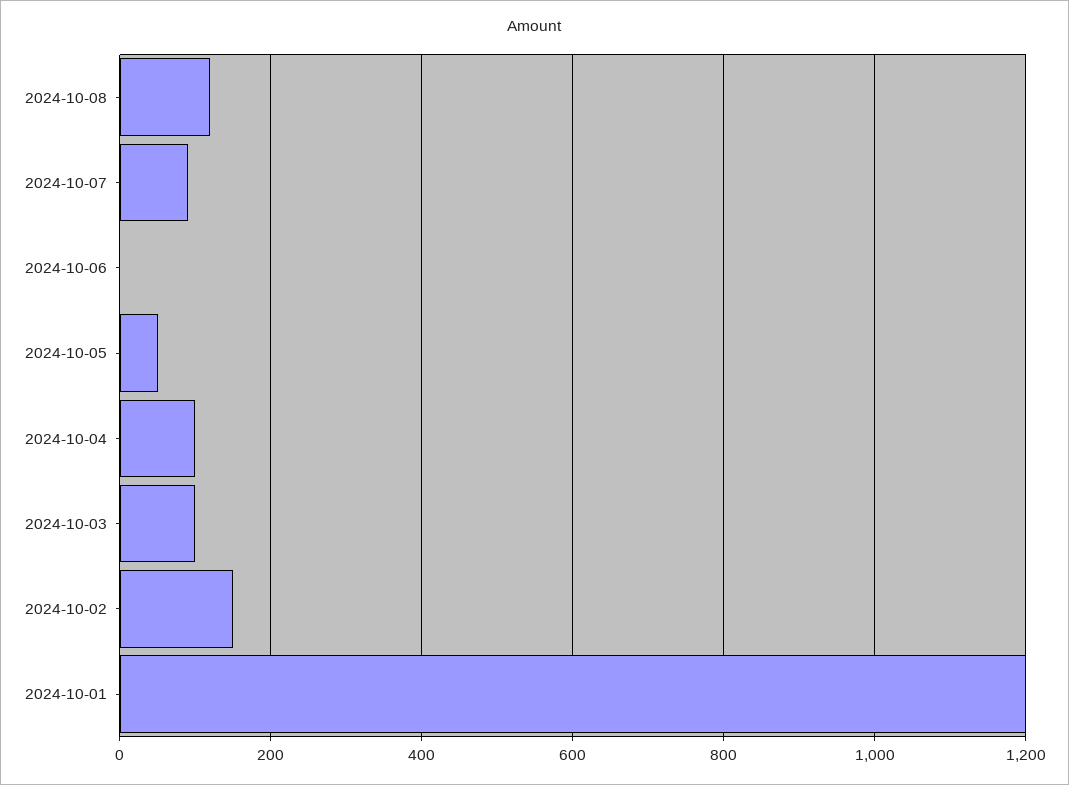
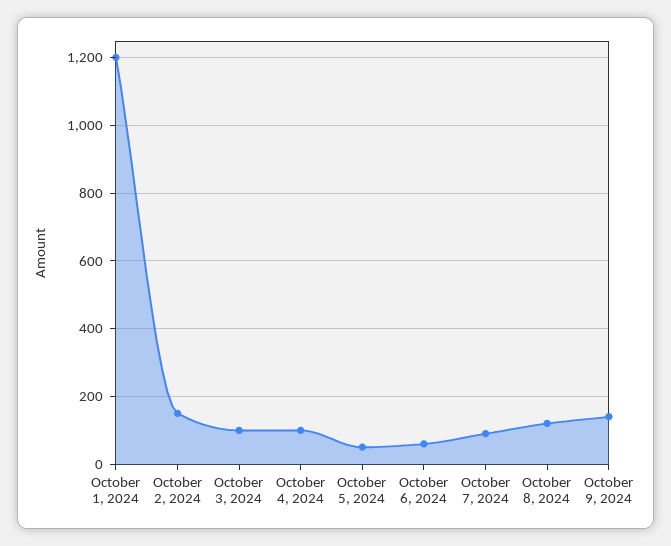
2024-10-06: 0 -> 60
October 9, 2024: none -> 140

